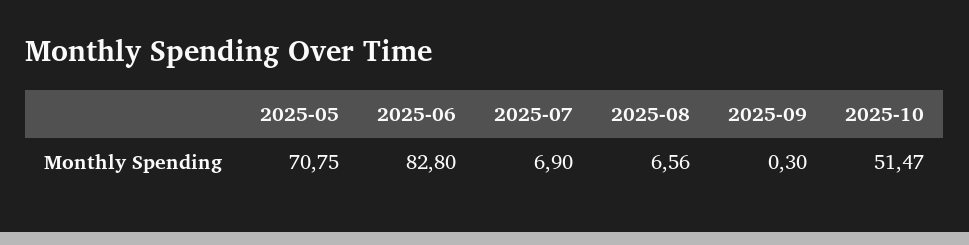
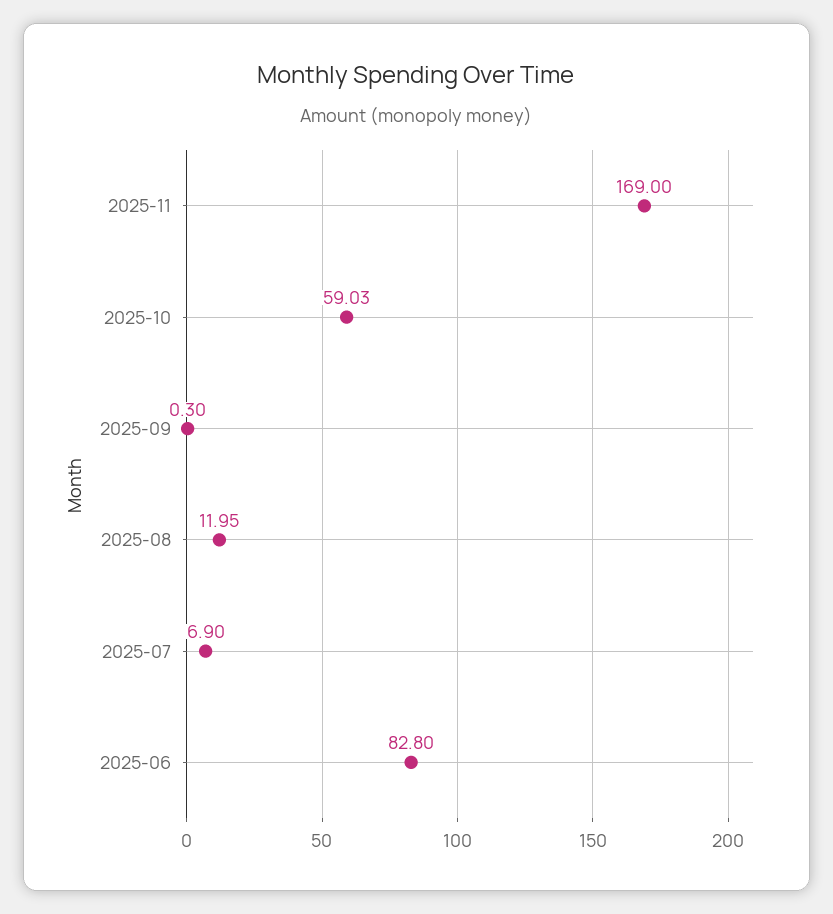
2025-05: 70.75 -> none
2025-08: 6.56 -> 11.95
2025-10: 51.47 -> 59.03
2025-11: none -> 169

